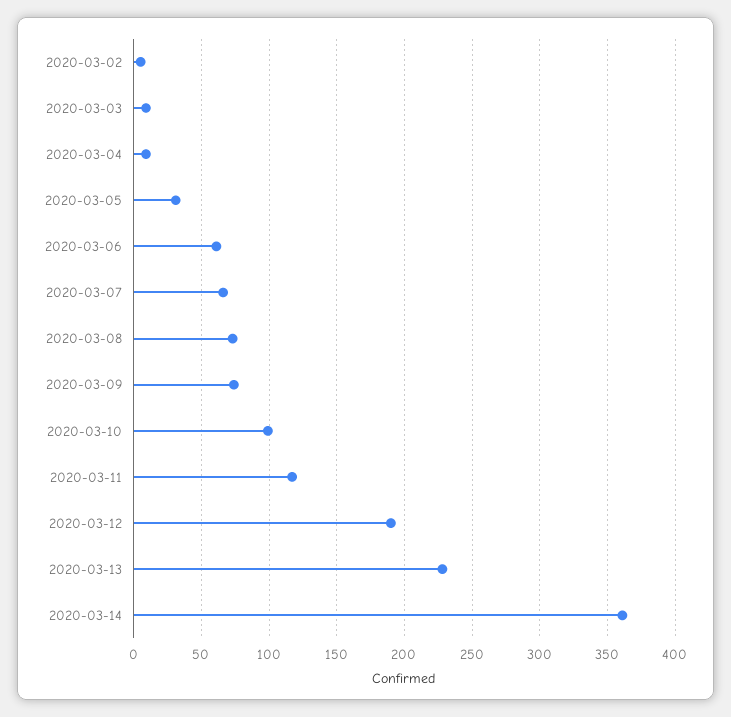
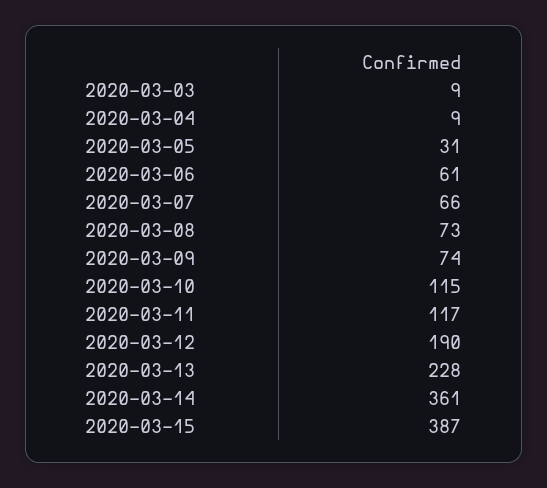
2020-03-02: 5 -> none
2020-03-10: 100 -> 115
2020-03-15: none -> 387

